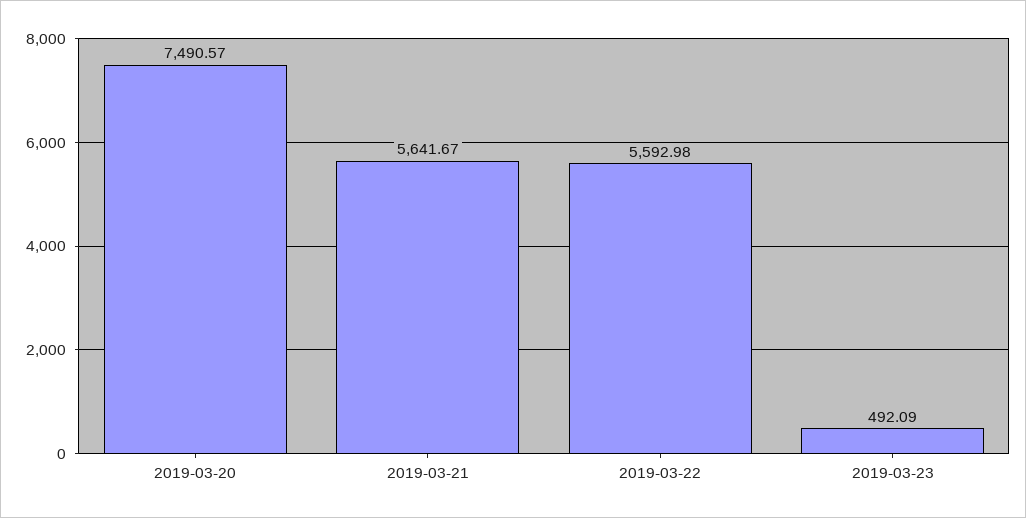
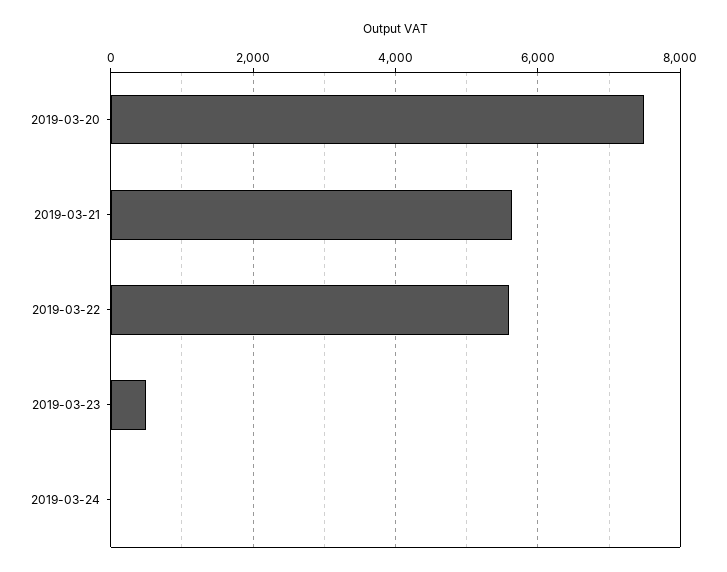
2019-03-24: none -> 0

